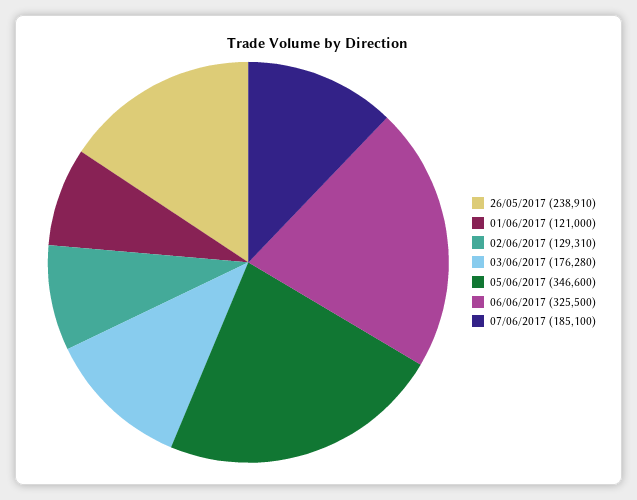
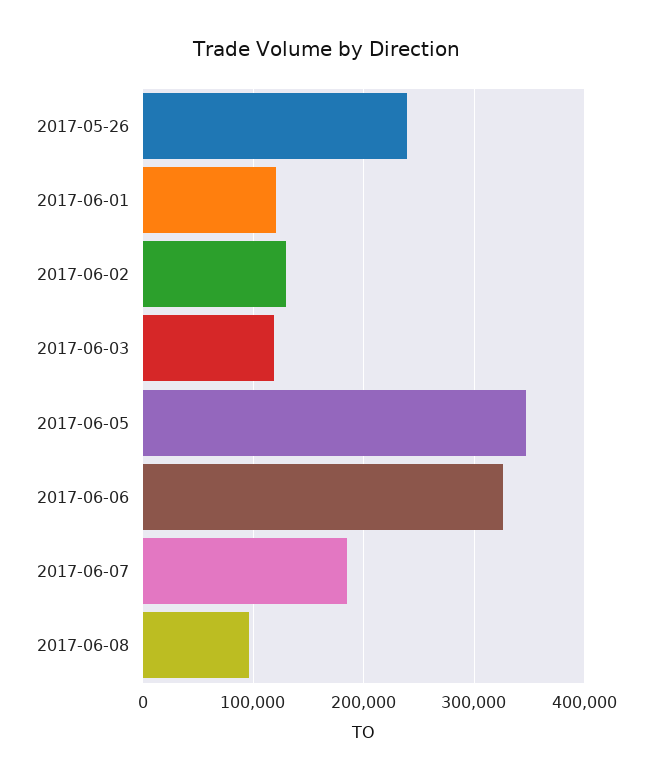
03/06/2017: 176280 -> 120000
2017-06-08: none -> 100000

